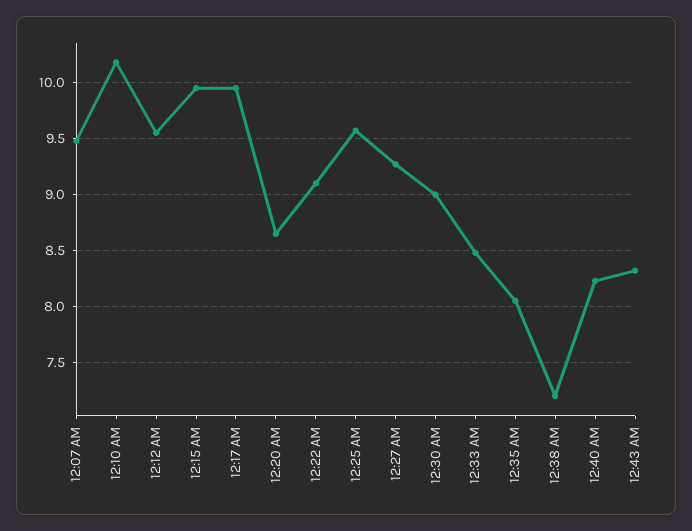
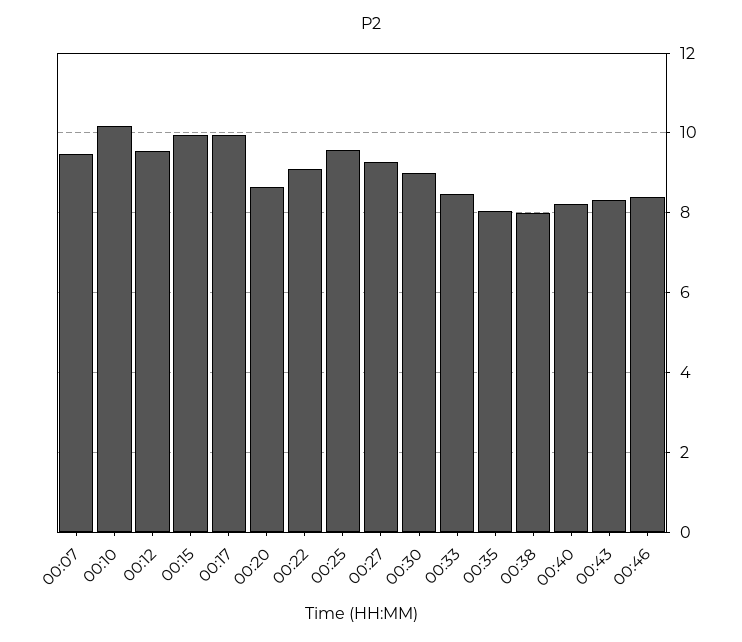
12:38 AM: 7.2 -> 8
00:46: none -> 8.4

